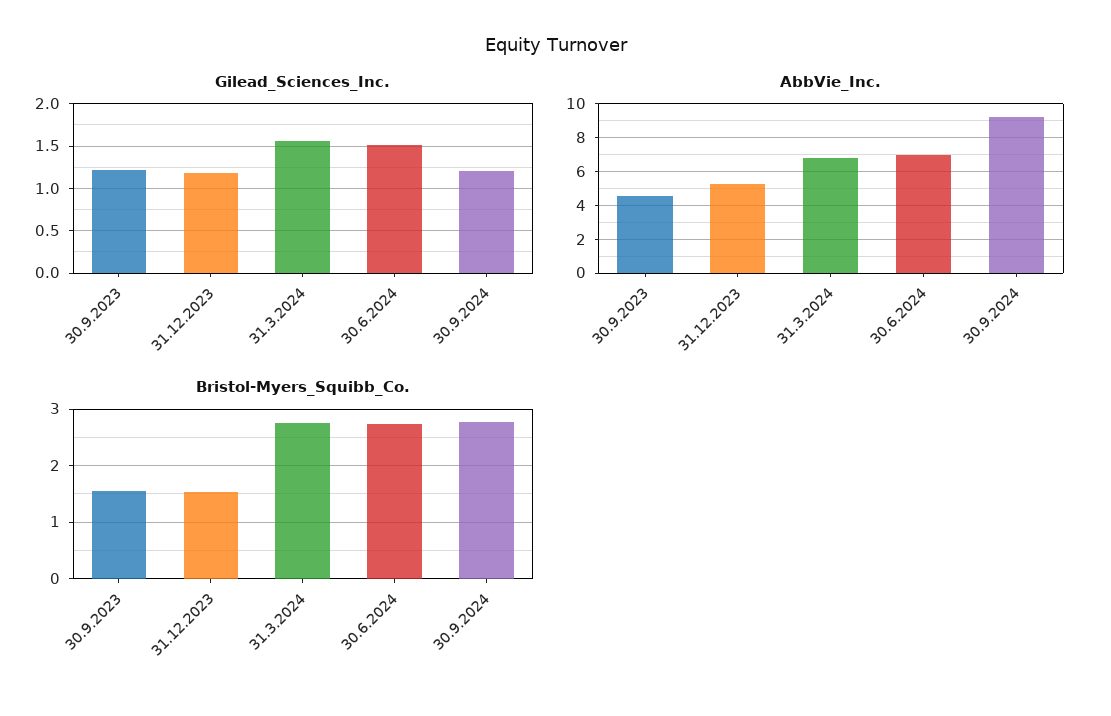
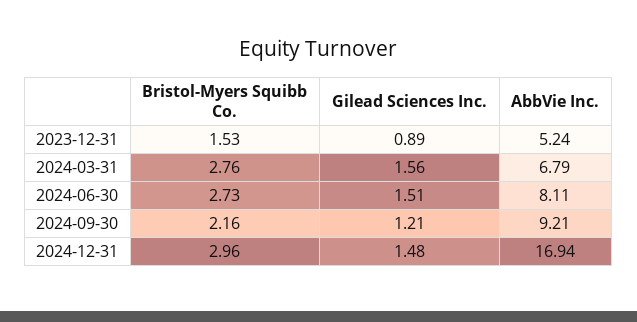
Gilead_Sciences_Inc., 30.9.2023: 1.2 -> none
Gilead_Sciences_Inc., 31.12.2023: 1.2 -> 0.89
AbbVie_Inc., 30.9.2023: 4.5 -> none
AbbVie_Inc., 30.6.2024: 7 -> 8.11
Bristol-Myers_Squibb_Co., 30.9.2023: 1.6 -> none
Bristol-Myers_Squibb_Co., 30.9.2024: 2.8 -> 2.16
Bristol-Myers_Squibb_Co., 2024-12-31: none -> 2.96
Gilead_Sciences_Inc., 2024-12-31: none -> 1.48
AbbVie_Inc., 2024-12-31: none -> 16.94

